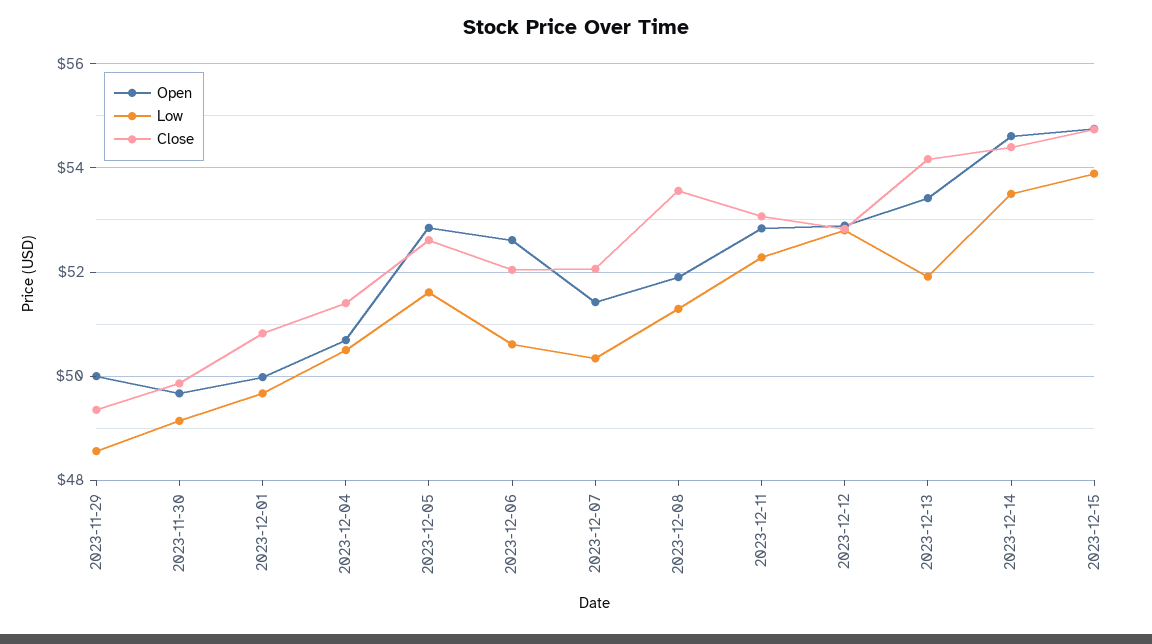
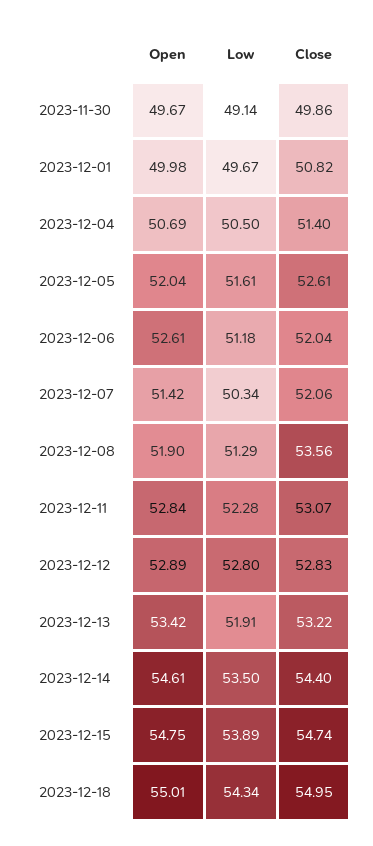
Open, 2023-11-29: 50 -> none
Low, 2023-11-29: 48.6 -> none
Close, 2023-11-29: 49.4 -> none
Open, 2023-12-05: 52.8 -> 52.04
Low, 2023-12-06: 50.6 -> 51.18
Close, 2023-12-13: 54.2 -> 53.22
Open, 2023-12-18: none -> 55.01
Low, 2023-12-18: none -> 54.34
Close, 2023-12-18: none -> 54.95

